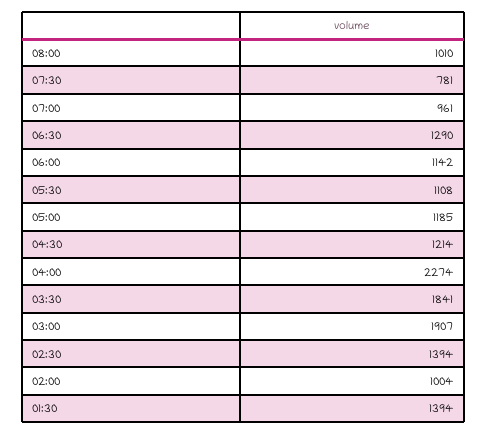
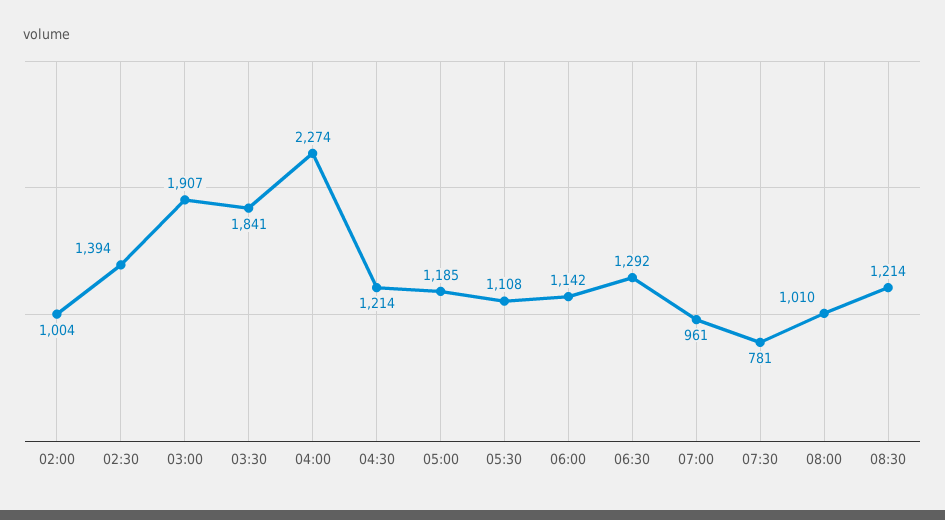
06:30: 1290 -> 1292
01:30: 1394 -> none
08:30: none -> 1214

